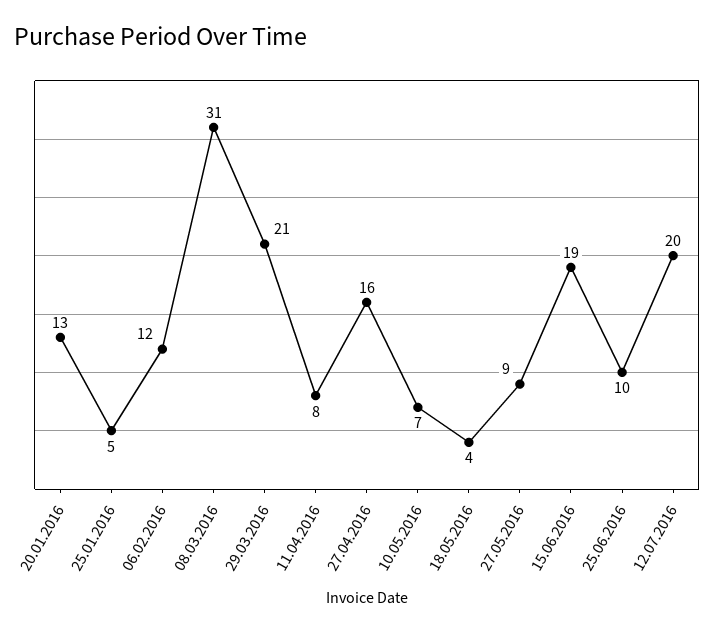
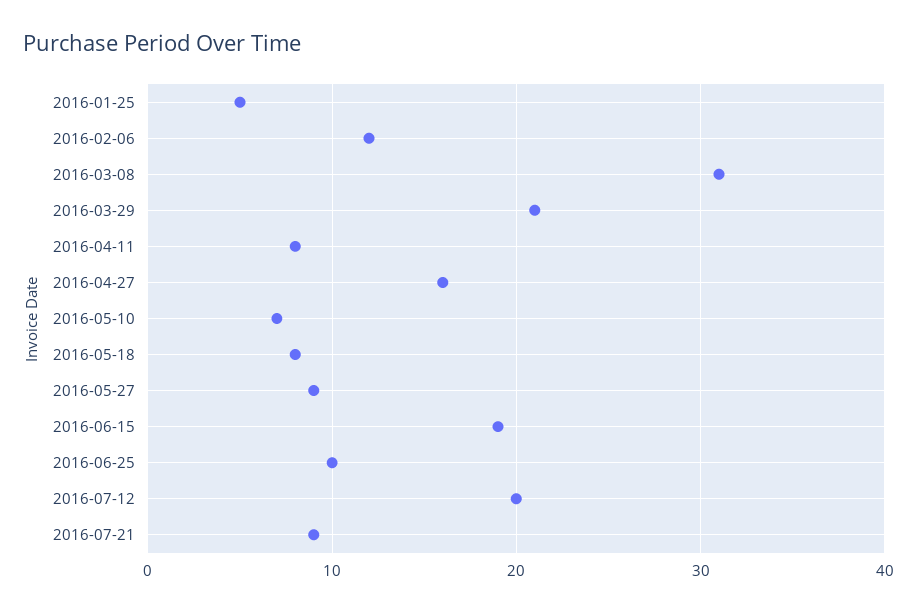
20.01.2016: 13 -> none
18.05.2016: 4 -> 8
2016-07-21: none -> 9

